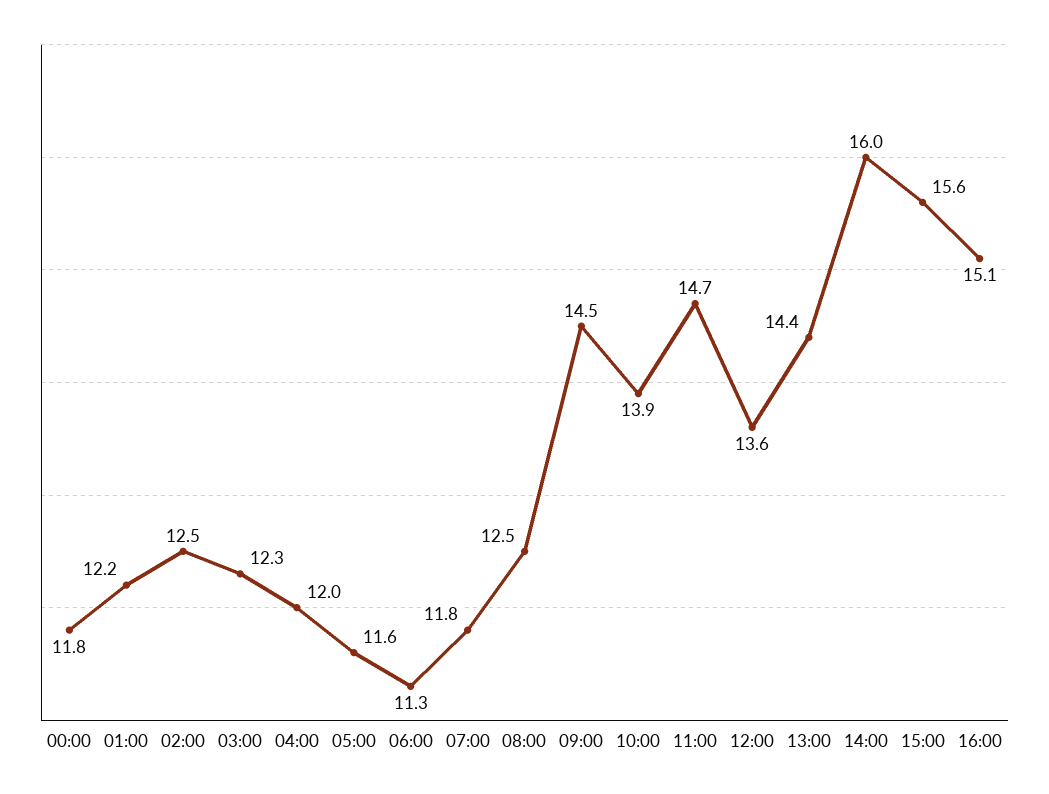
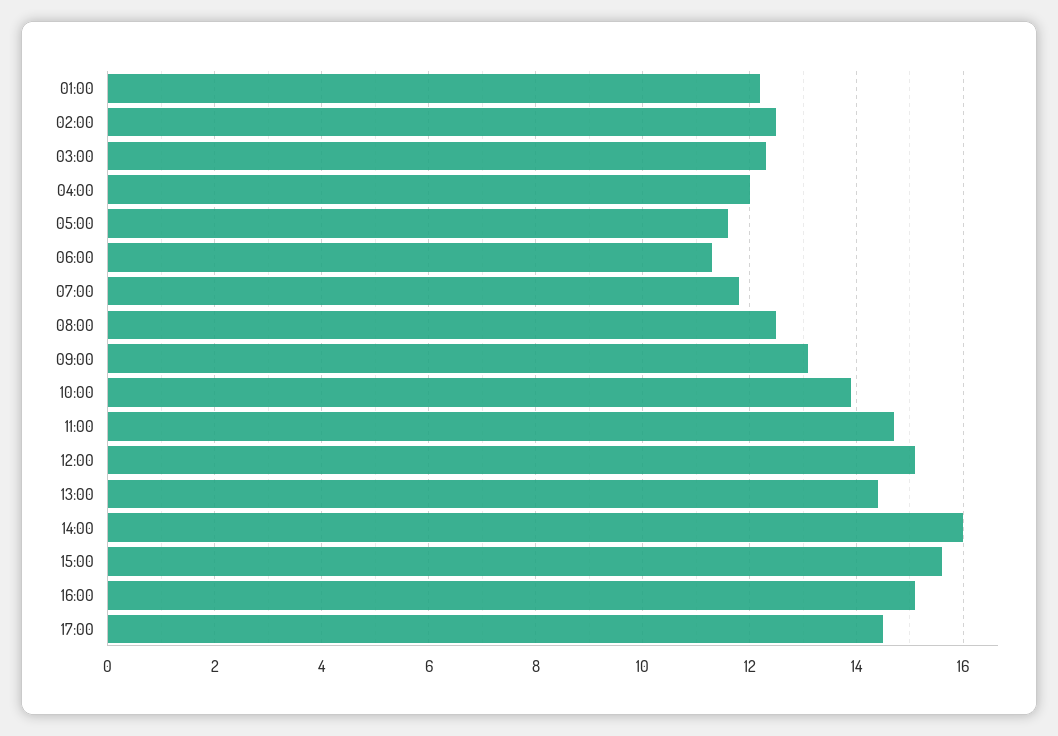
00:00: 11.8 -> none
09:00: 14.5 -> 13
12:00: 13.6 -> 15
17:00: none -> 14.5

